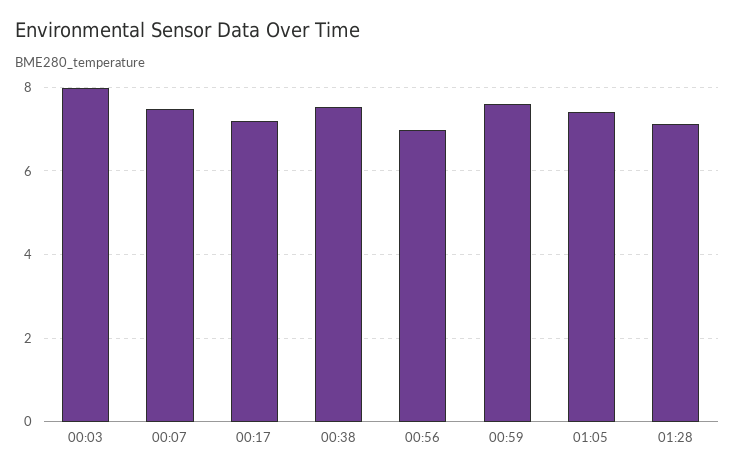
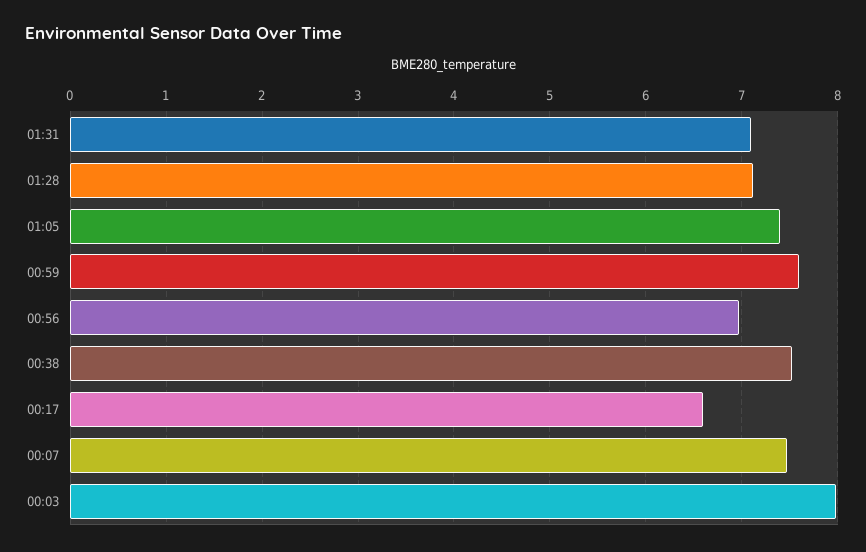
00:17: 7.2 -> 6.6
01:31: none -> 7.1

